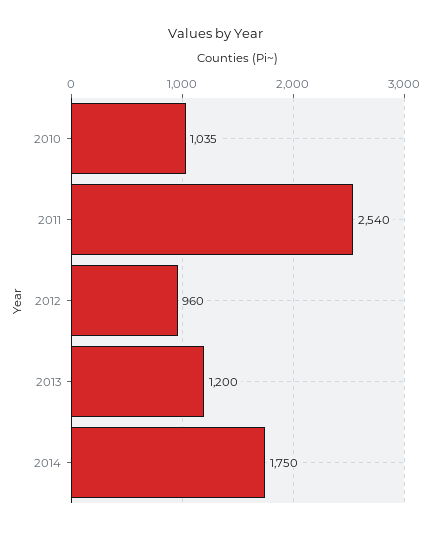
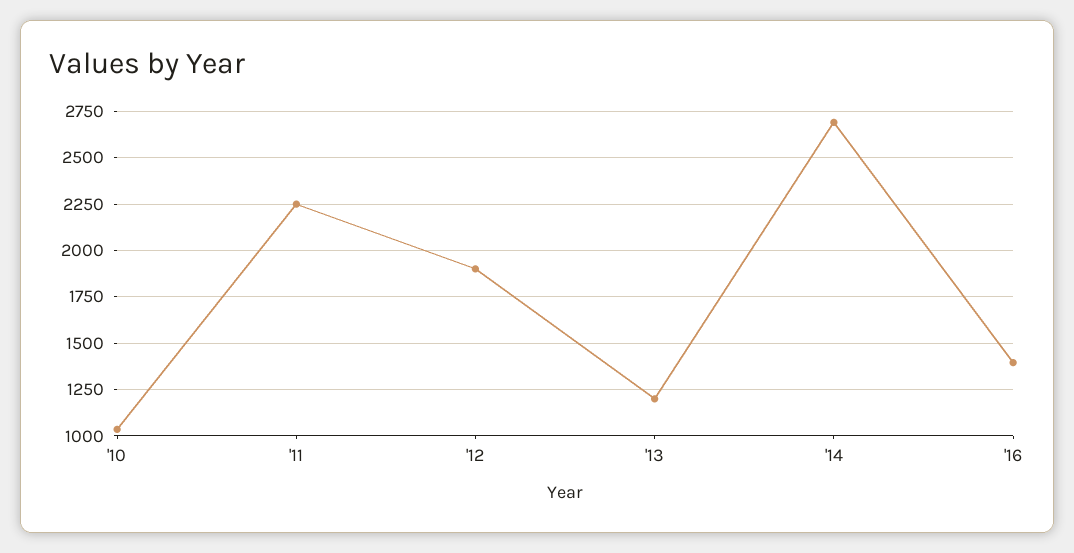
2011: 2540 -> 2250
2012: 960 -> 1900
2014: 1750 -> 2700
'16: none -> 1400

